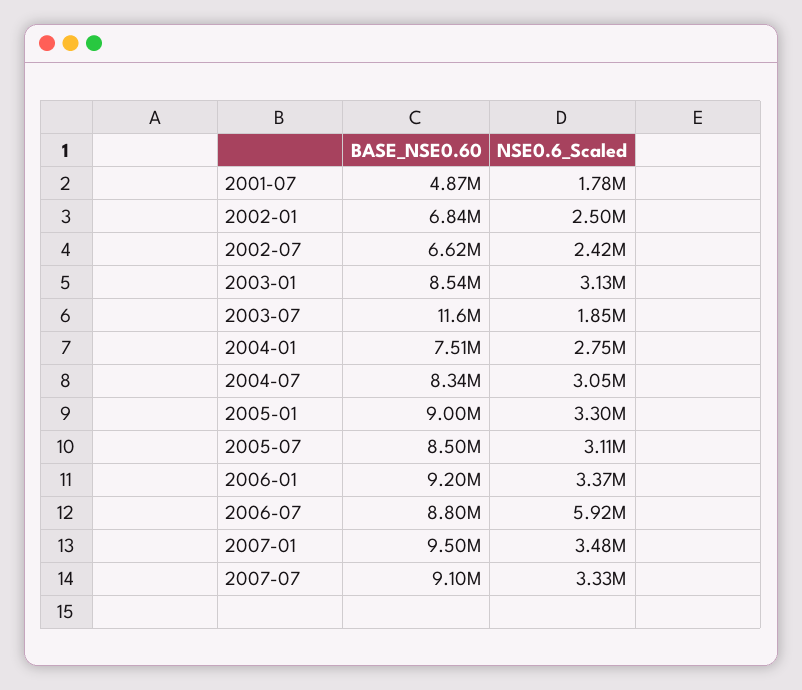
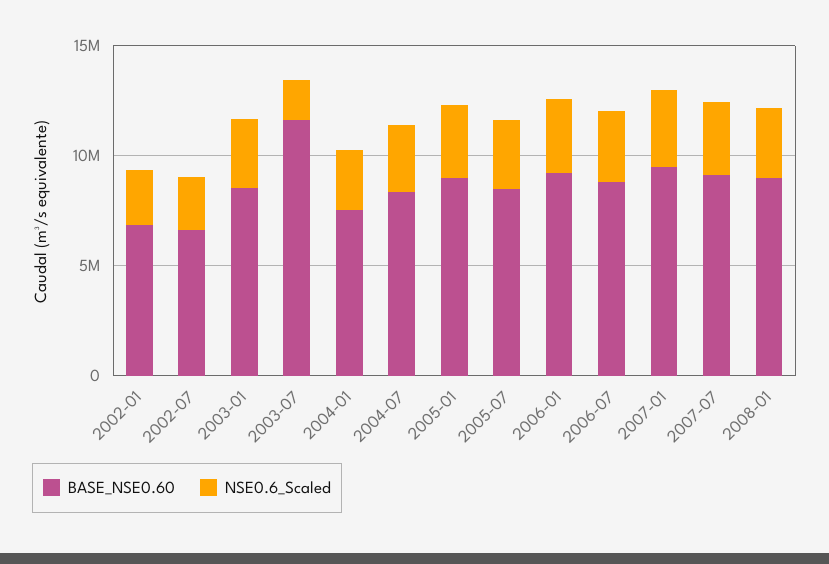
BASE_NSE0.60, 2001-07: 4870000 -> none
NSE0.6_Scaled, 2001-07: 1780000 -> none
NSE0.6_Scaled, 2006-07: 5920000 -> 3000000
BASE_NSE0.60, 2008-01: none -> 9000000
NSE0.6_Scaled, 2008-01: none -> 3000000

